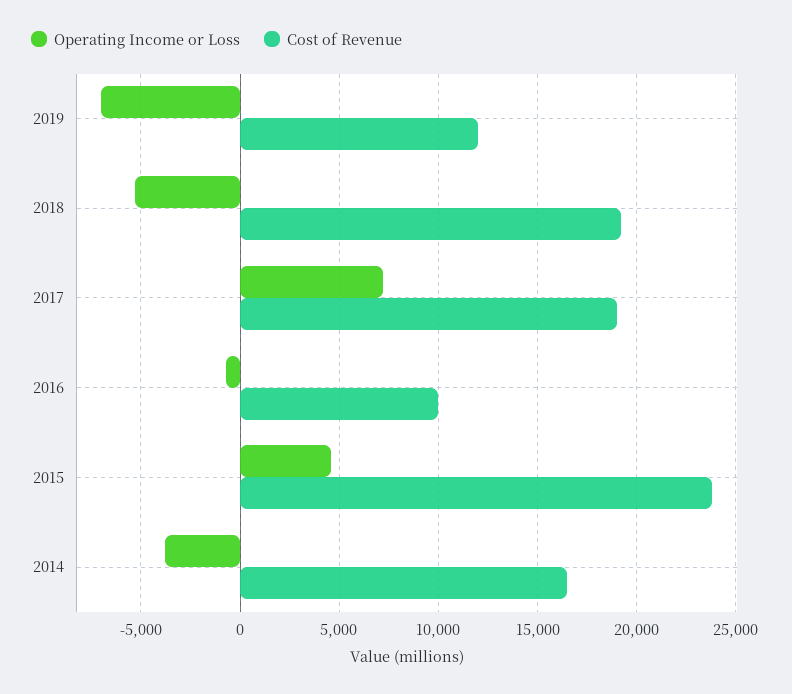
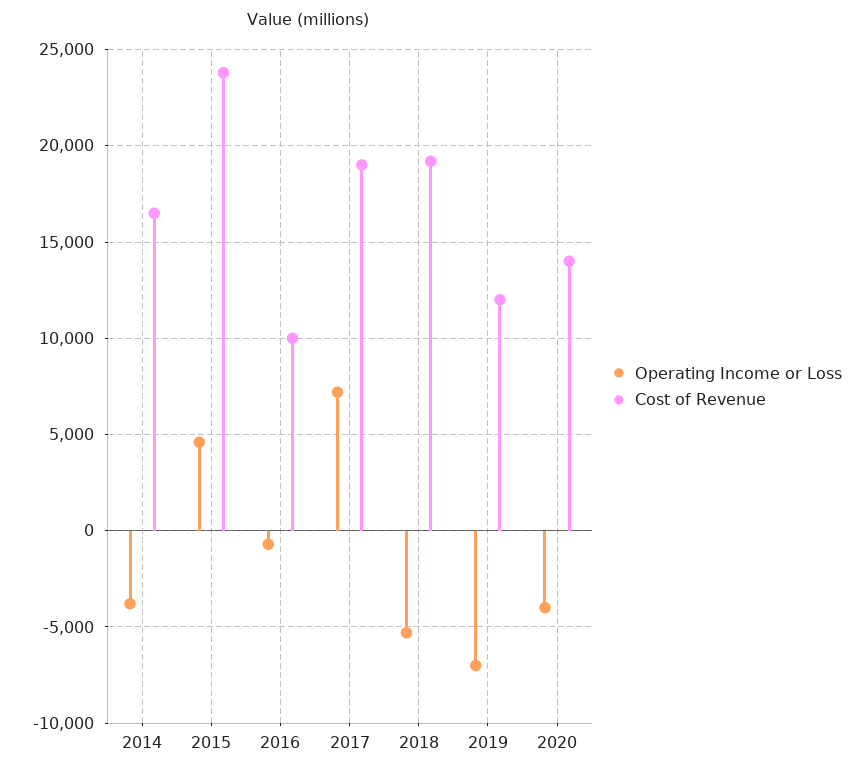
Operating Income or Loss, 2020: none -> -4000
Cost of Revenue, 2020: none -> 14000

